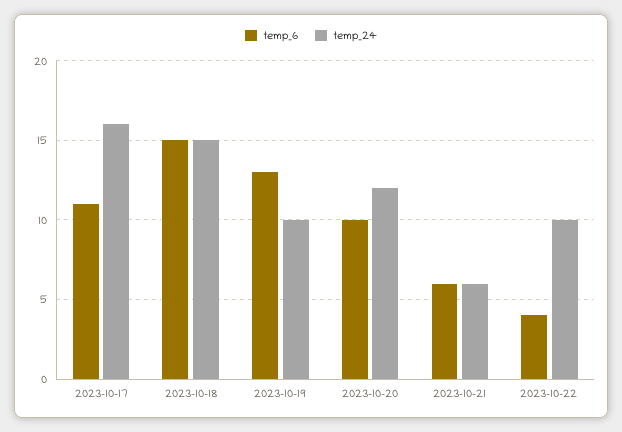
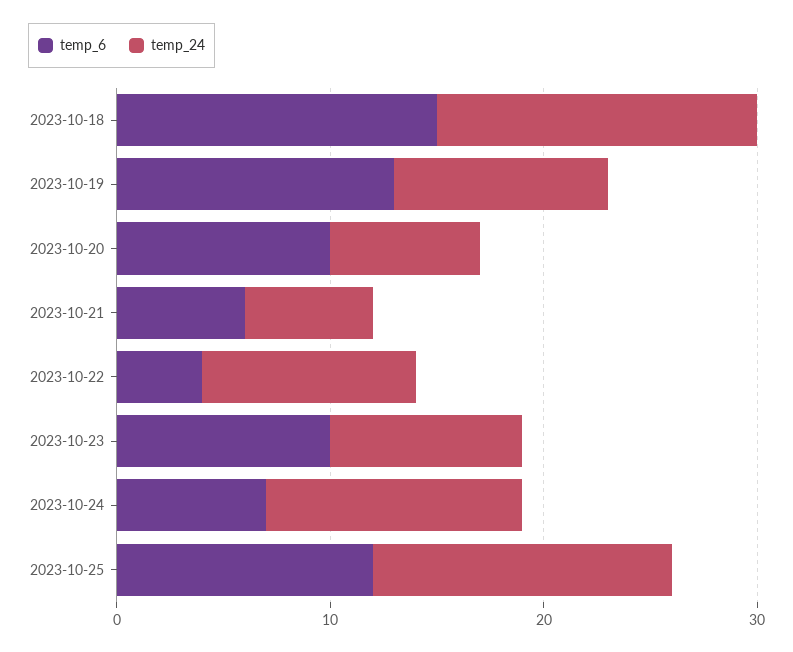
temp_6, 2023-10-17: 11 -> none
temp_24, 2023-10-17: 16 -> none
temp_24, 2023-10-20: 12 -> 7
temp_6, 2023-10-23: none -> 10
temp_24, 2023-10-23: none -> 9
temp_6, 2023-10-24: none -> 7
temp_24, 2023-10-24: none -> 12
temp_6, 2023-10-25: none -> 12
temp_24, 2023-10-25: none -> 14

